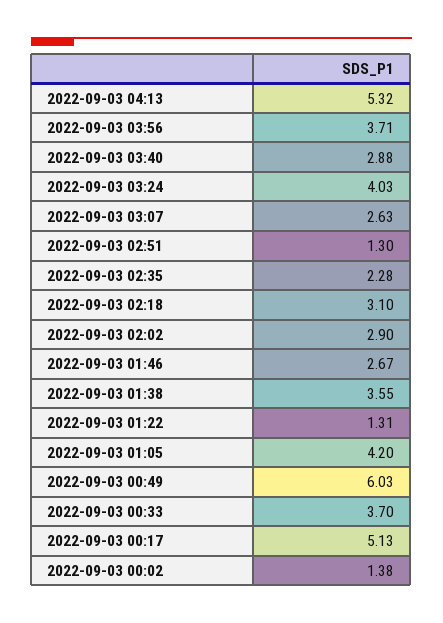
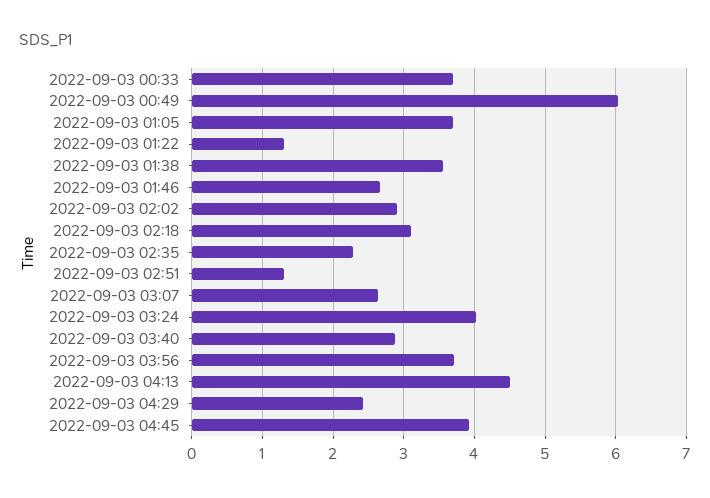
2022-09-03 04:13: 5.32 -> 4.5
2022-09-03 01:05: 4.2 -> 3.7
2022-09-03 00:17: 5.13 -> none
2022-09-03 00:02: 1.38 -> none
2022-09-03 04:29: none -> 2.4
2022-09-03 04:45: none -> 3.9

